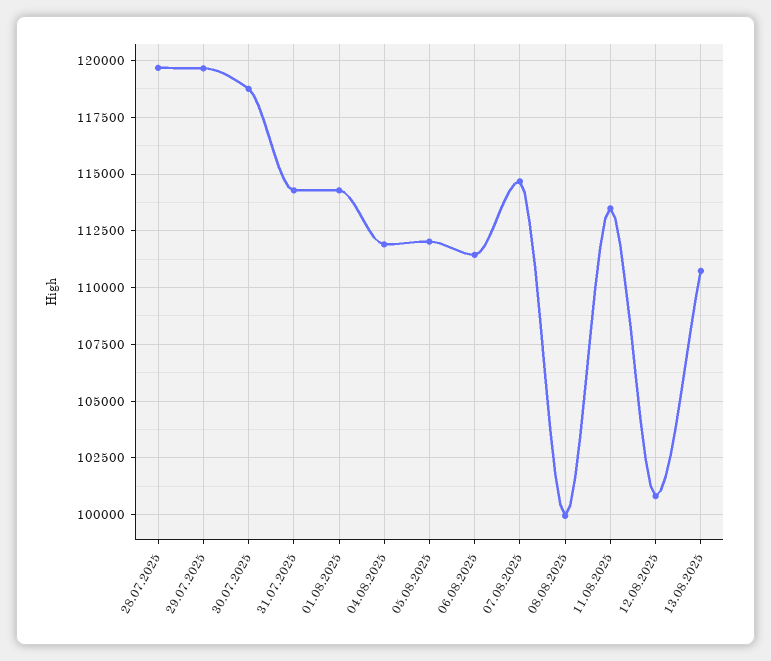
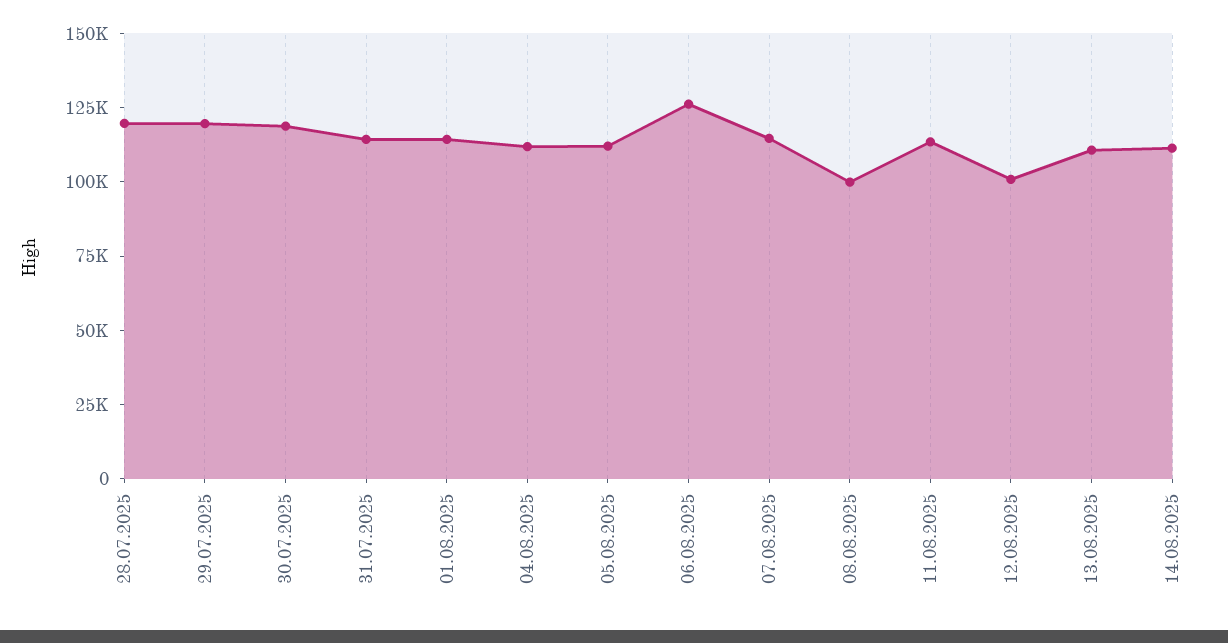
06.08.2025: 111500 -> 125000
14.08.2025: none -> 110000

